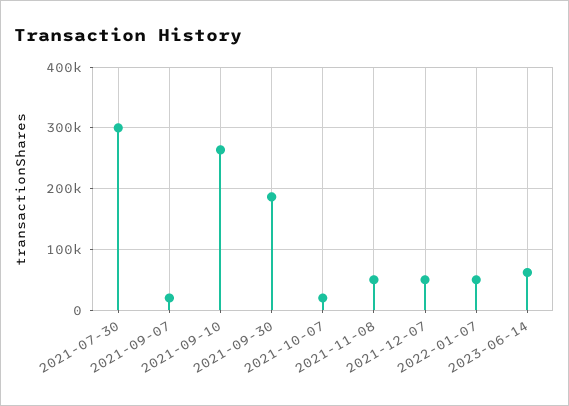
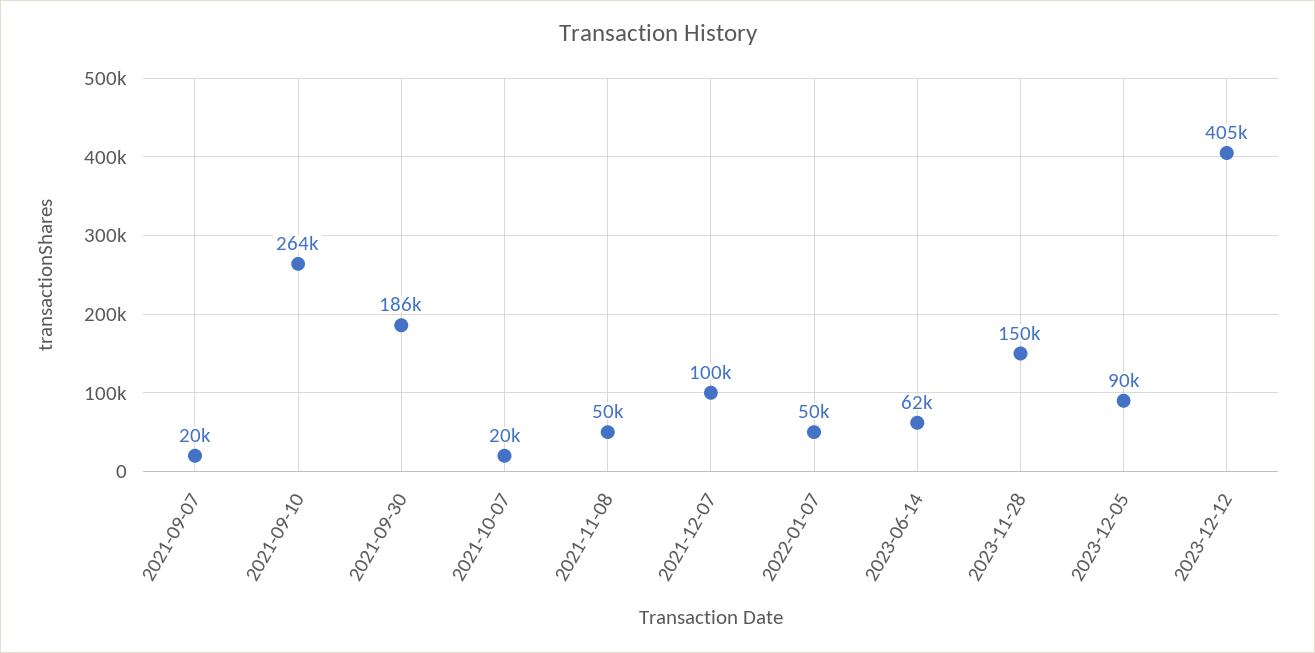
2021-07-30: 300000 -> none
2021-12-07: 50000 -> 100000
2023-11-28: none -> 150000
2023-12-05: none -> 90000
2023-12-12: none -> 405000

